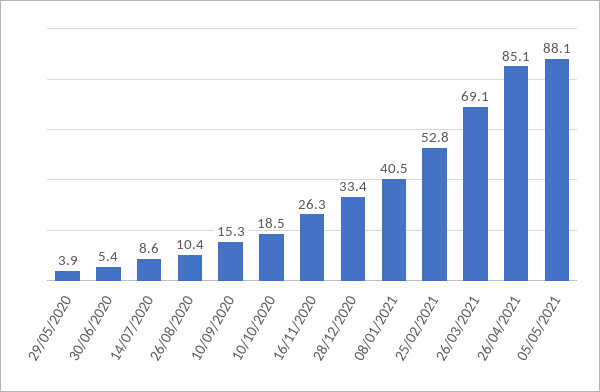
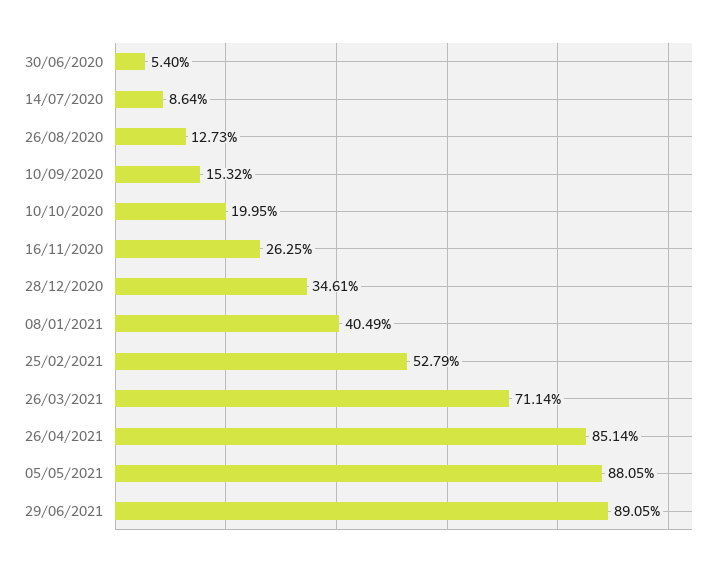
29/05/2020: 3.9 -> none
26/08/2020: 10.4 -> 12.73
10/10/2020: 18.5 -> 19.95
28/12/2020: 33.4 -> 34.61
26/03/2021: 69.1 -> 71.14
29/06/2021: none -> 89.05

